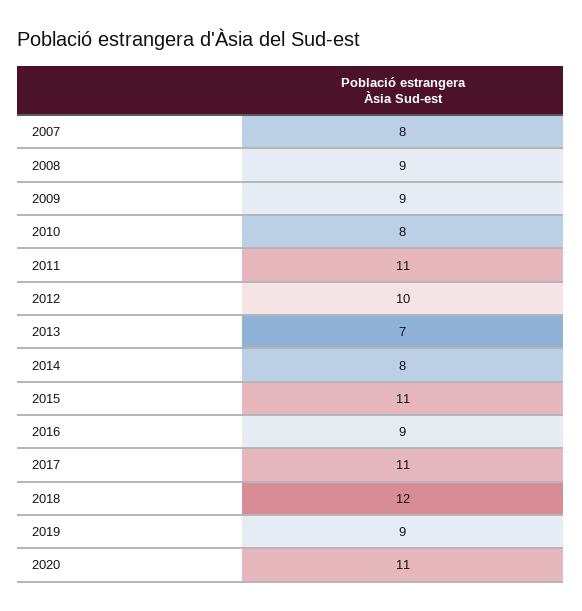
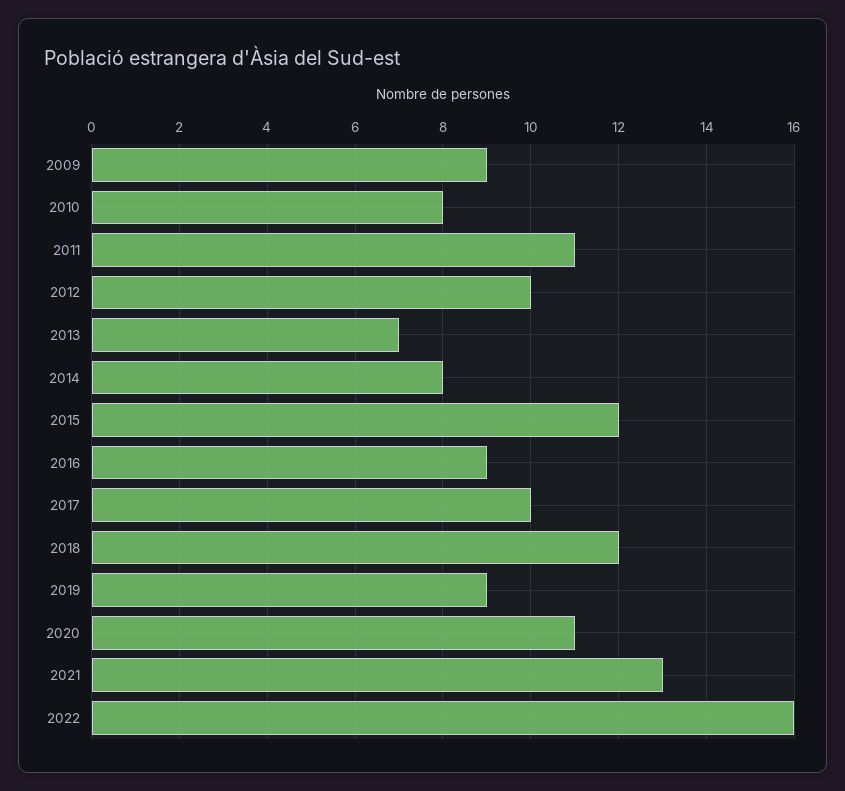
2007: 8 -> none
2008: 9 -> none
2015: 11 -> 12
2017: 11 -> 10
2021: none -> 13
2022: none -> 16

